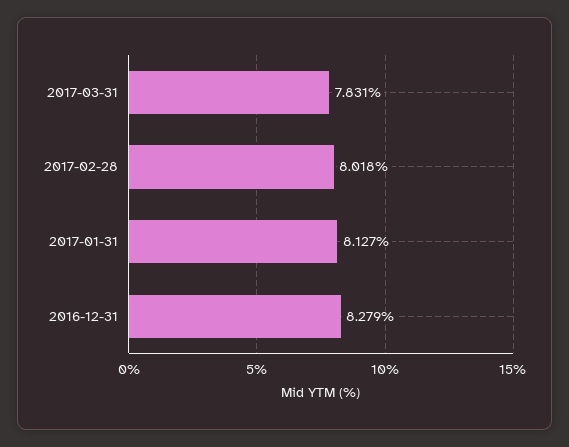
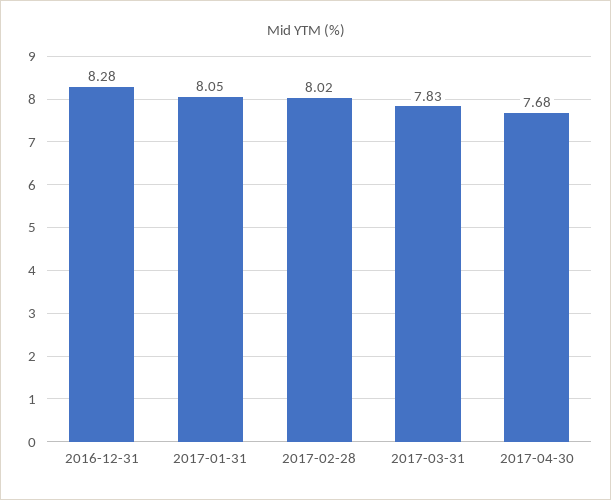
2017-01-31: 8.127 -> 8.05
2017-04-30: none -> 7.68

